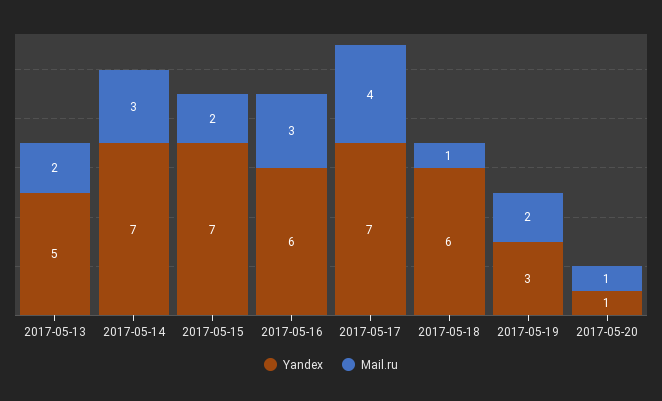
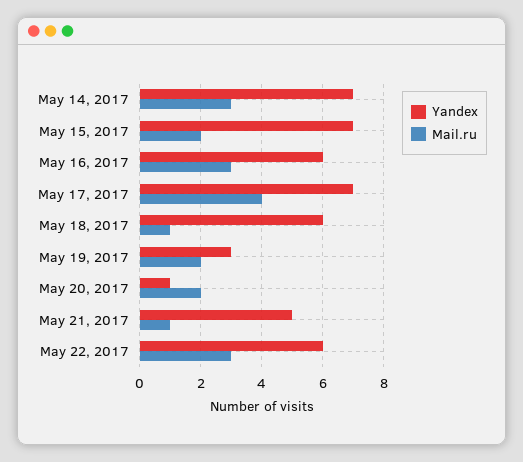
Yandex, 2017-05-13: 5 -> none
Mail.ru, 2017-05-13: 2 -> none
Mail.ru, 2017-05-20: 1 -> 2
Yandex, May 21, 2017: none -> 5
Mail.ru, May 21, 2017: none -> 1
Yandex, May 22, 2017: none -> 6
Mail.ru, May 22, 2017: none -> 3

